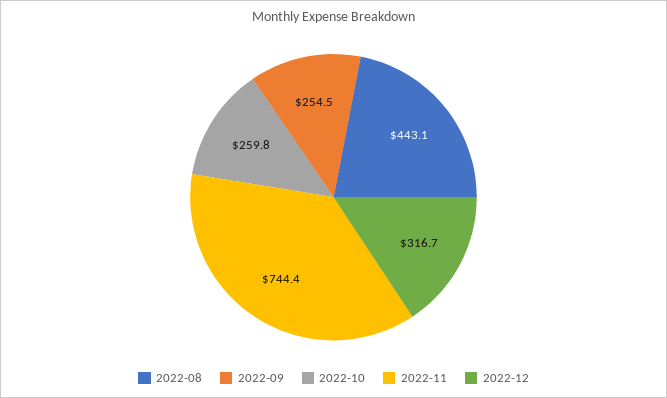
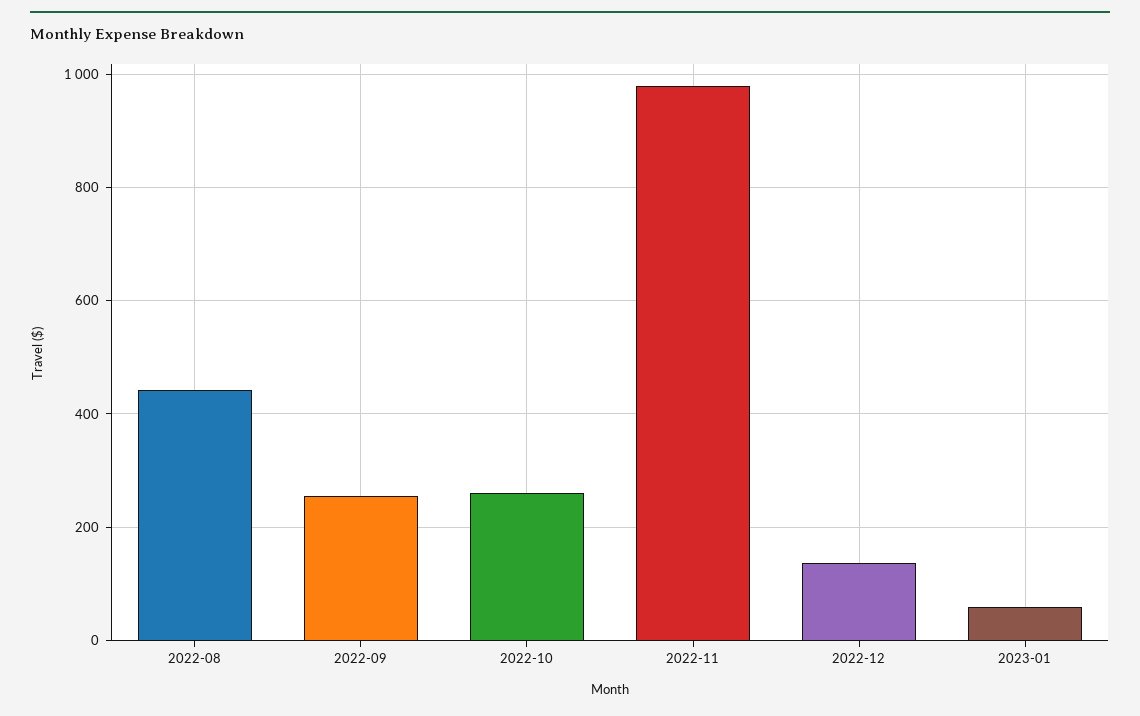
2022-11: 744.4 -> 980
2022-12: 316.7 -> 140
2023-01: none -> 60

